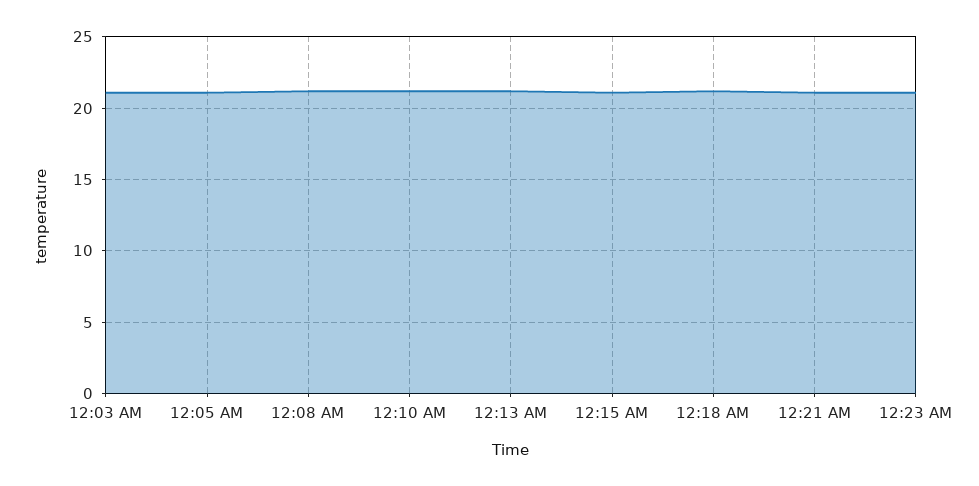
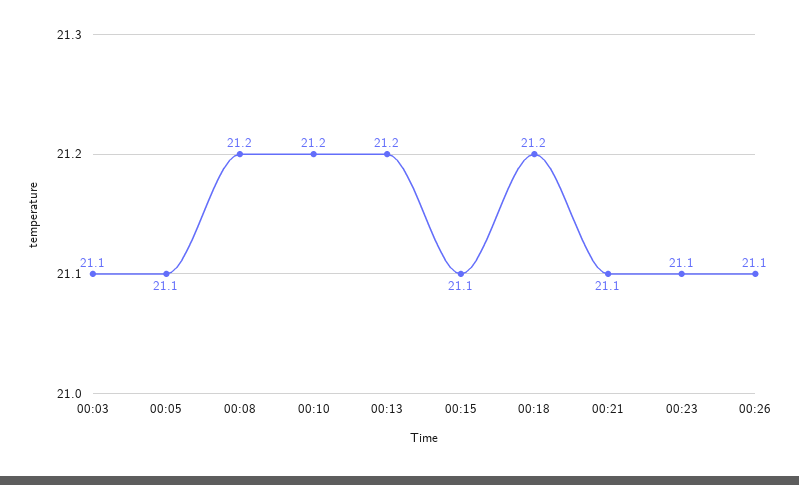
00:26: none -> 21.1

